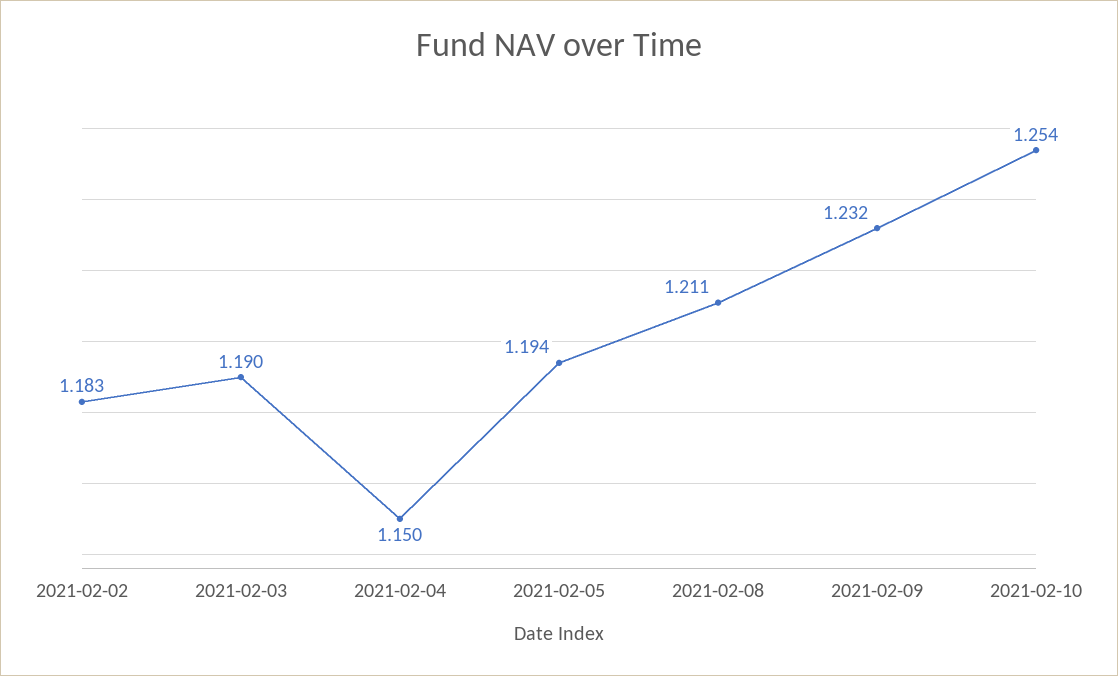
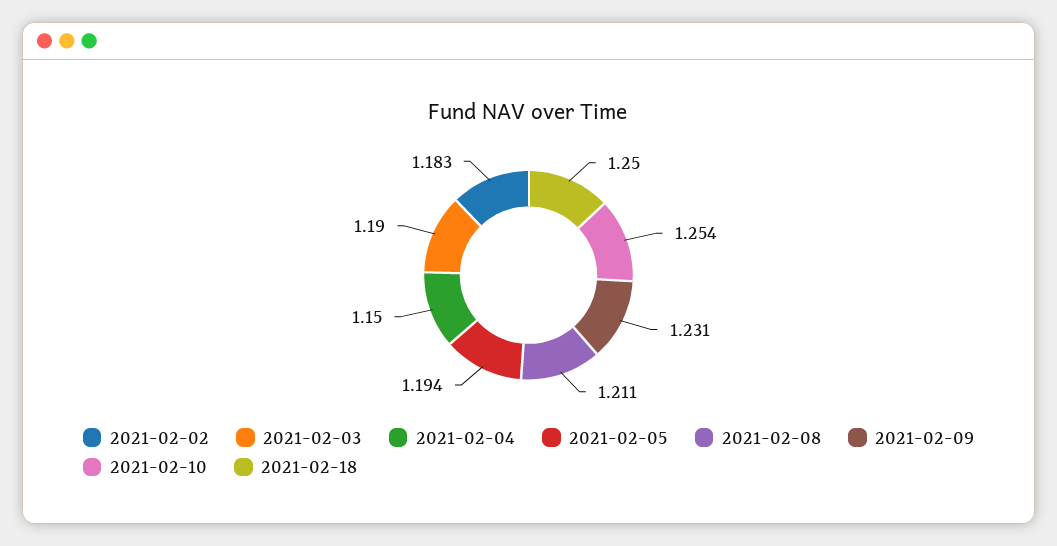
2021-02-09: 1.232 -> 1.231
2021-02-18: none -> 1.25

